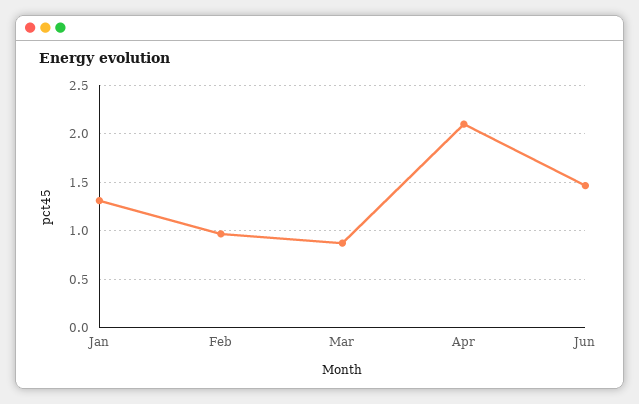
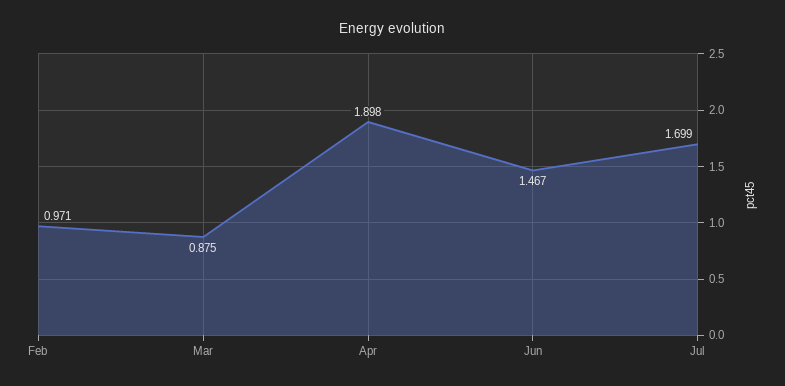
Jan: 1.3 -> none
Apr: 2.1 -> 1.898
Jul: none -> 1.699

